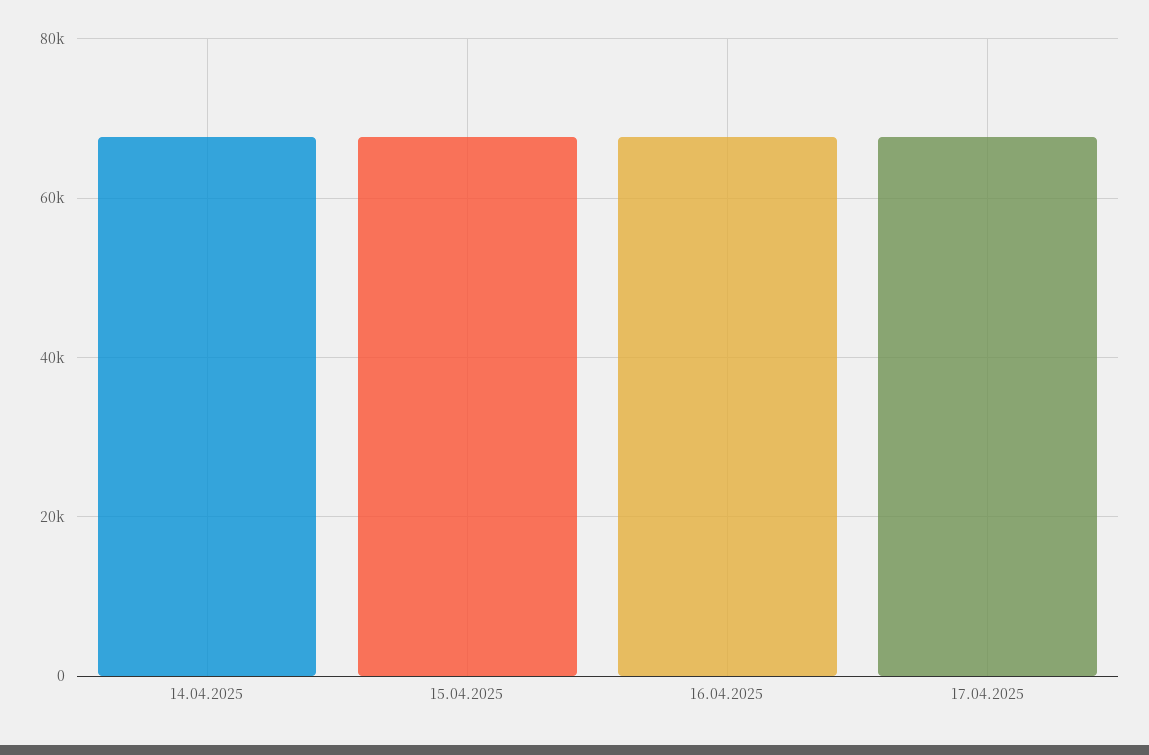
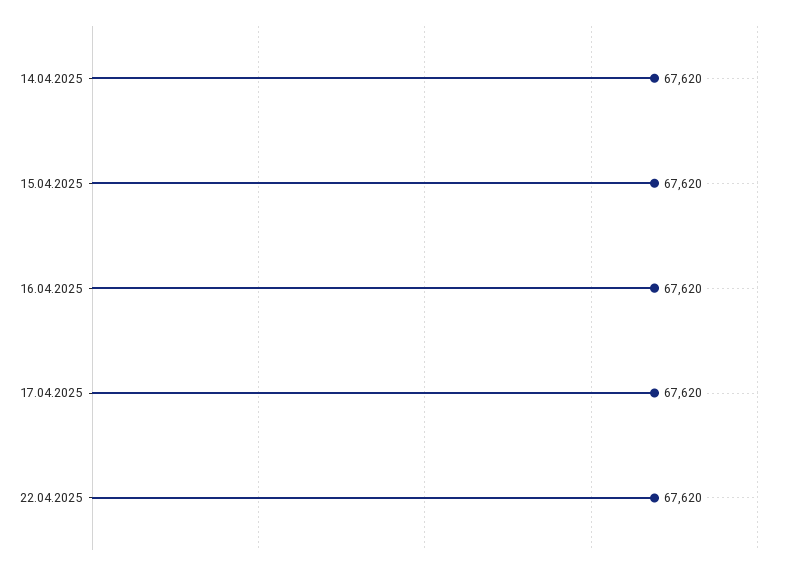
22.04.2025: none -> 67620

